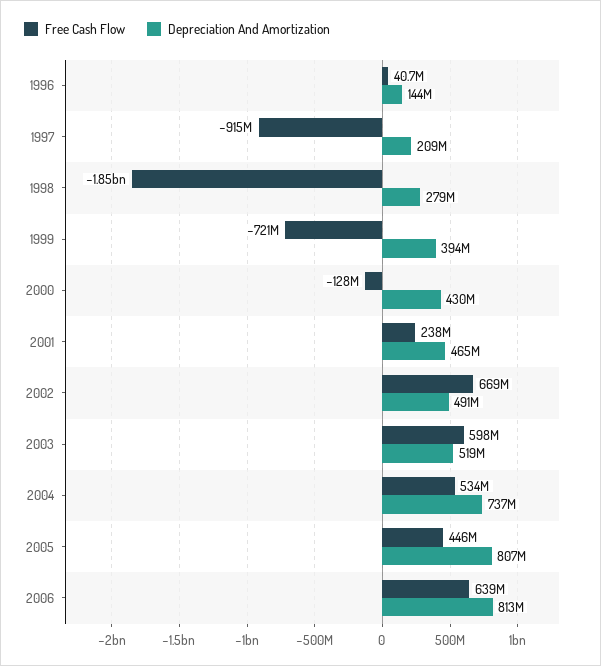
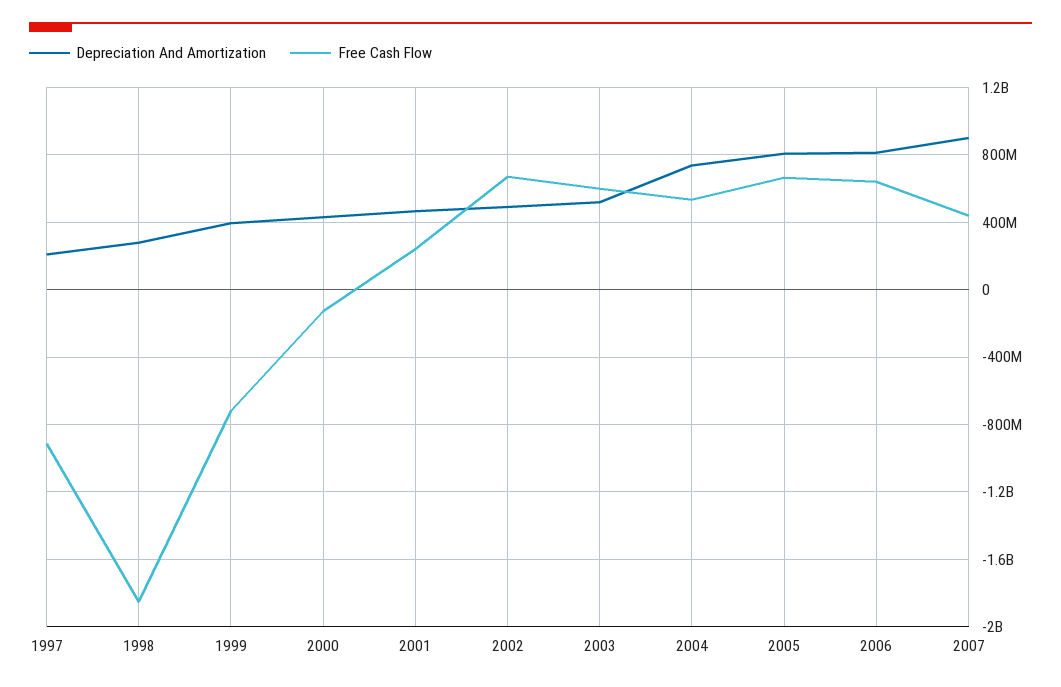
Free Cash Flow, 1996: 40700000 -> none
Depreciation And Amortization, 1996: 144000000 -> none
Free Cash Flow, 2005: 446000000 -> 650000000
Depreciation And Amortization, 2007: none -> 900000000
Free Cash Flow, 2007: none -> 450000000

